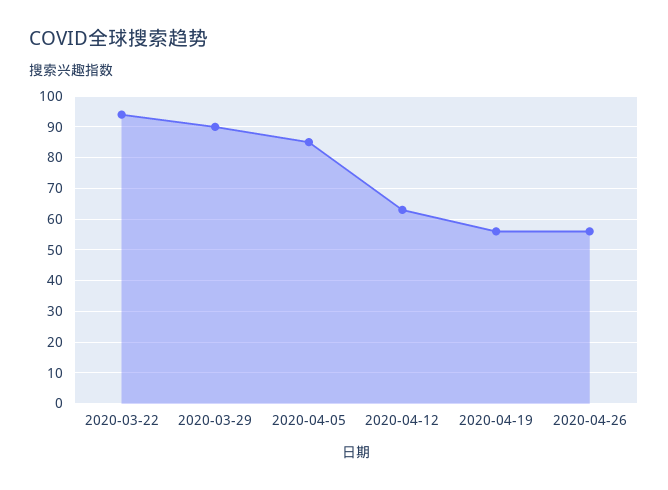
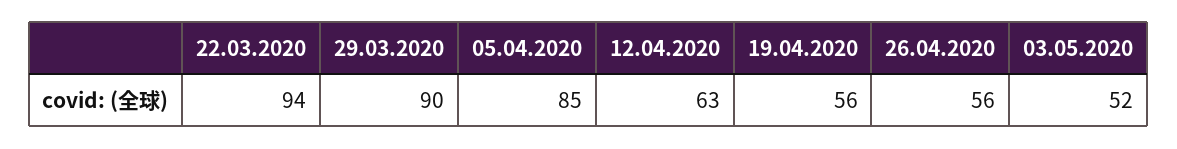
03.05.2020: none -> 52

